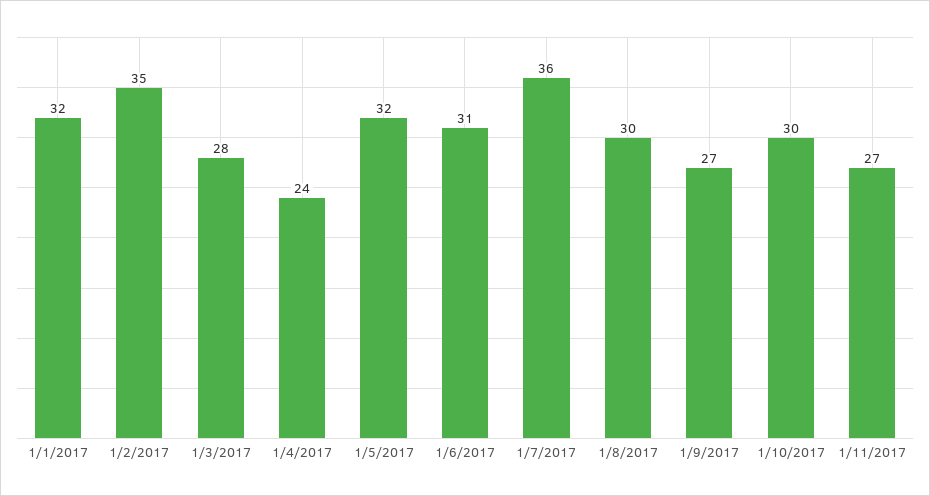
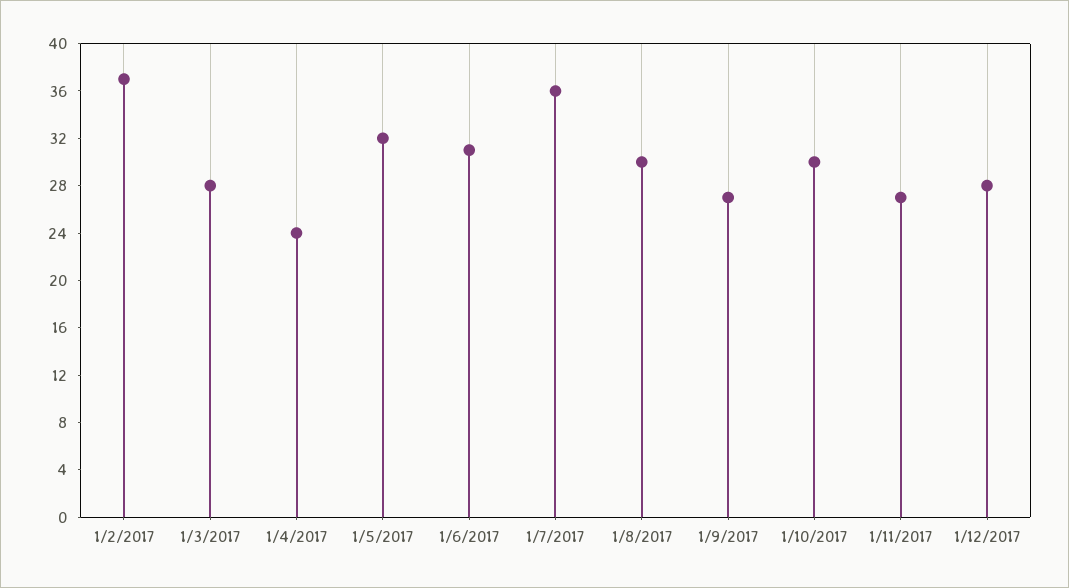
1/1/2017: 32 -> none
1/2/2017: 35 -> 37
1/12/2017: none -> 28

